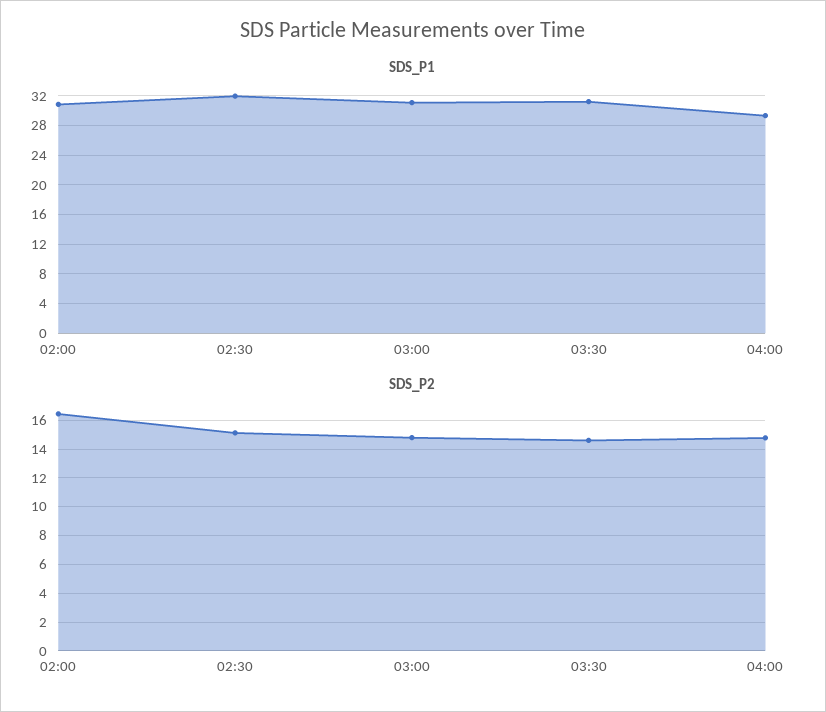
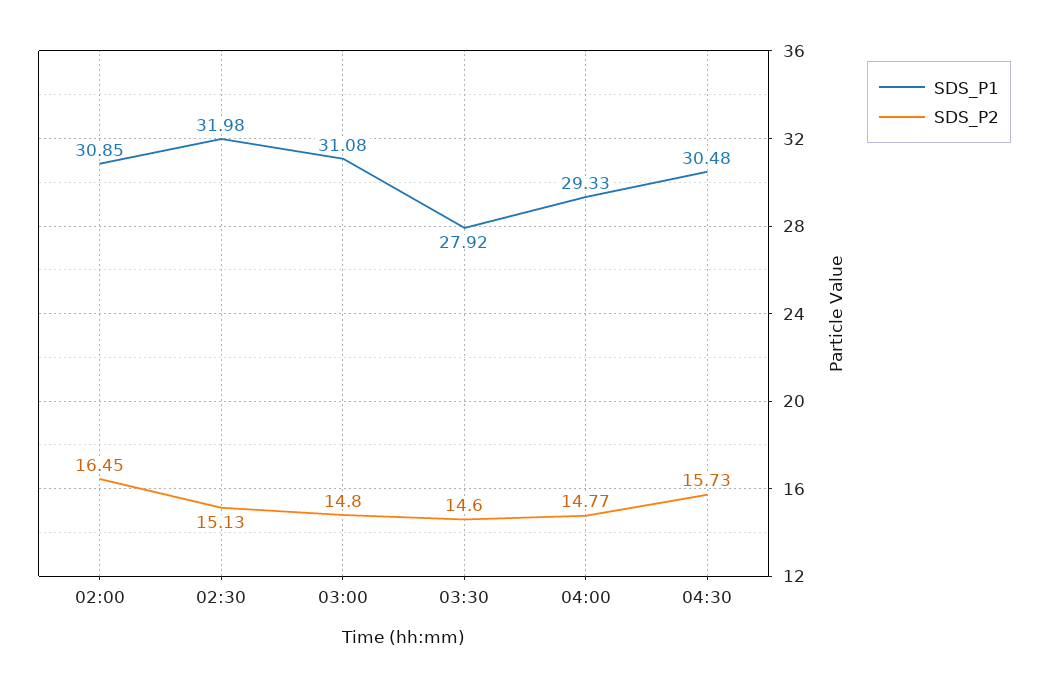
SDS_P1, 03:30: 31 -> 27.92
SDS_P1, 04:30: none -> 30.48
SDS_P2, 04:30: none -> 15.73

